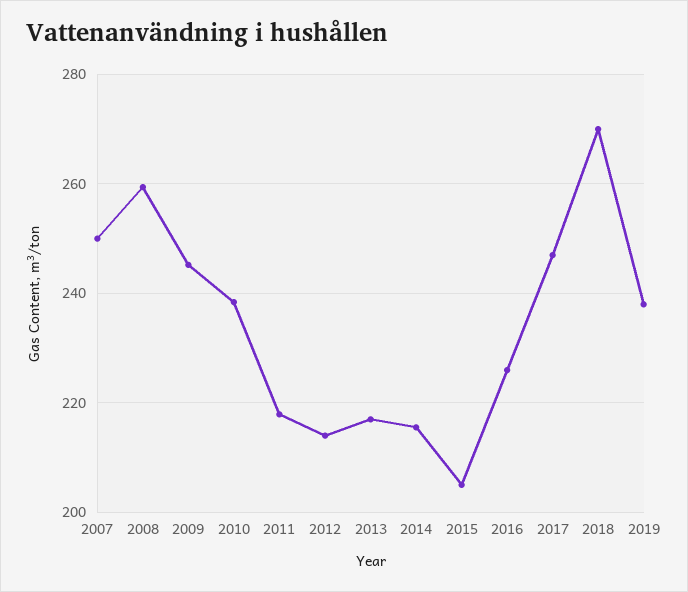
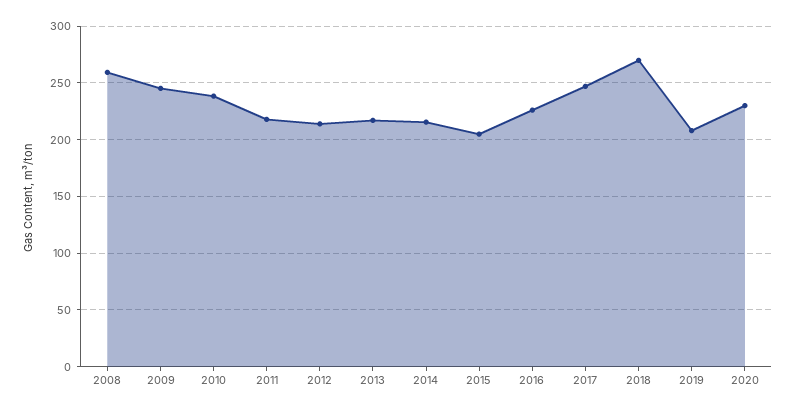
2007: 250 -> none
2019: 238 -> 210
2020: none -> 230

